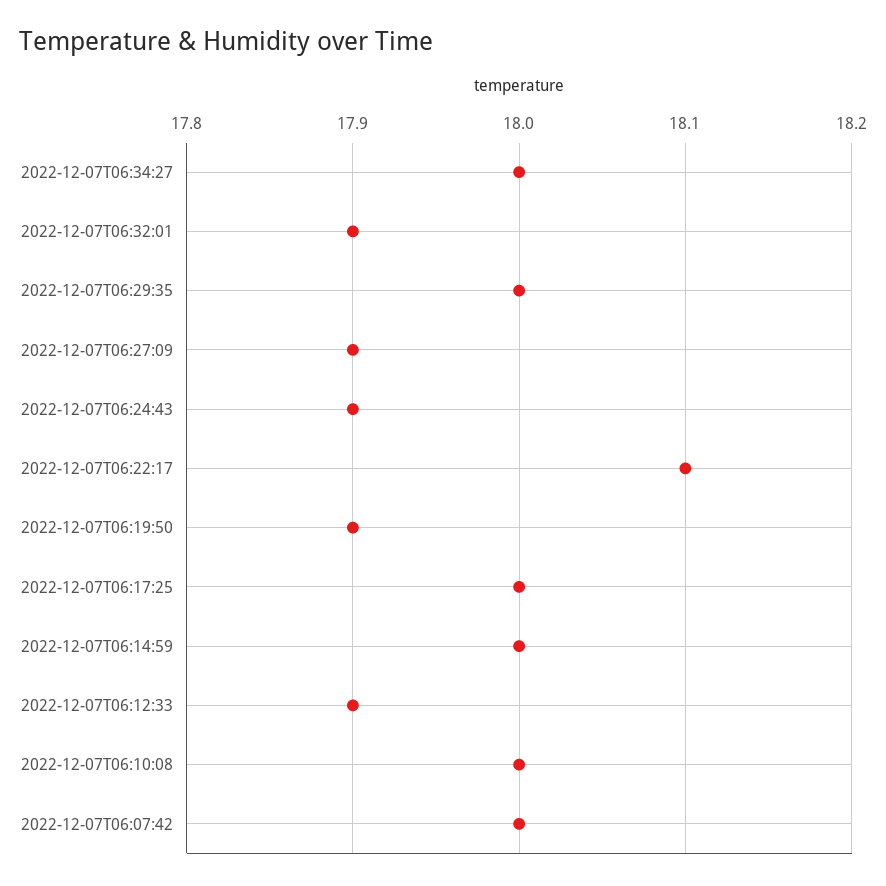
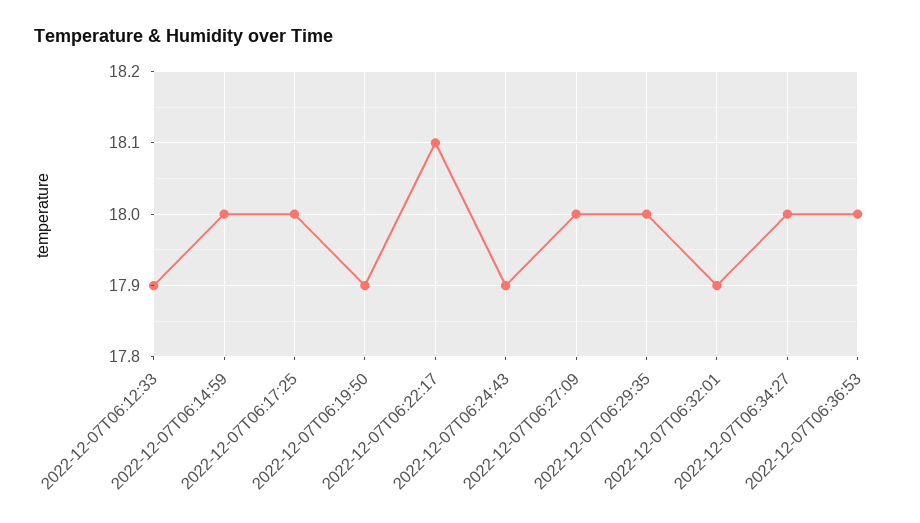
2022-12-07T06:27:09: 17.9 -> 18
2022-12-07T06:10:08: 18 -> none
2022-12-07T06:07:42: 18 -> none
2022-12-07T06:36:53: none -> 18

